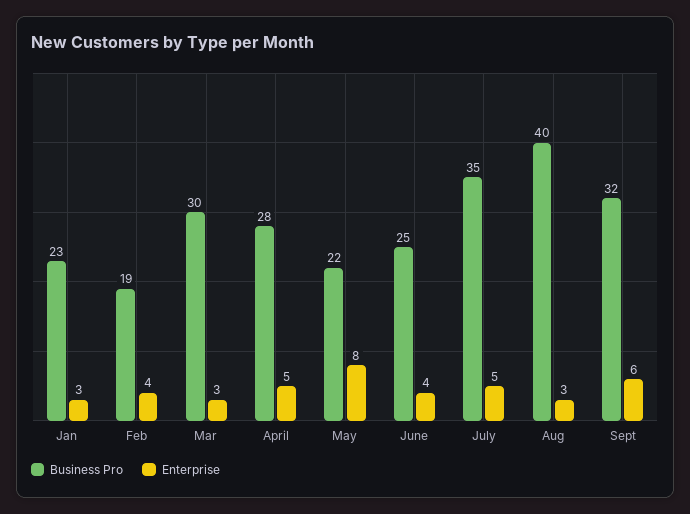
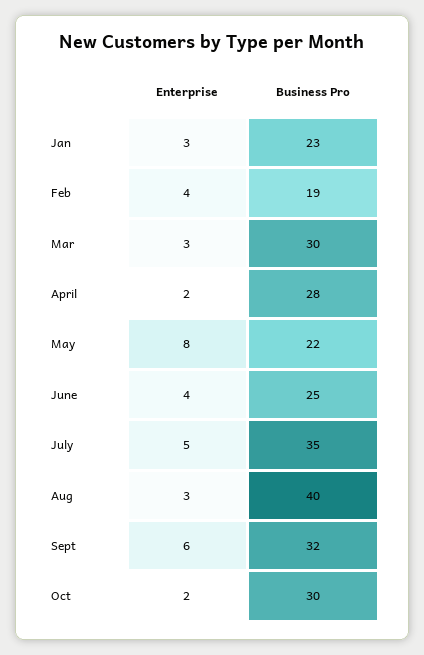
Enterprise, April: 5 -> 2
Enterprise, Oct: none -> 2
Business Pro, Oct: none -> 30

